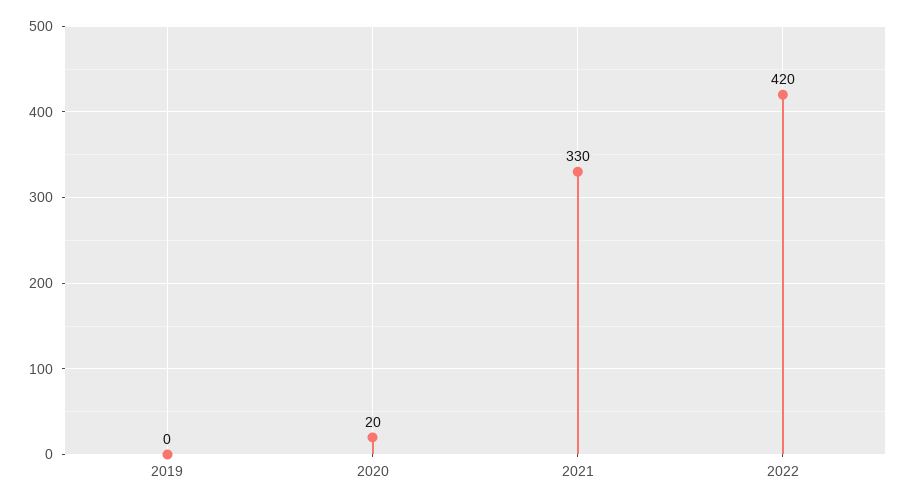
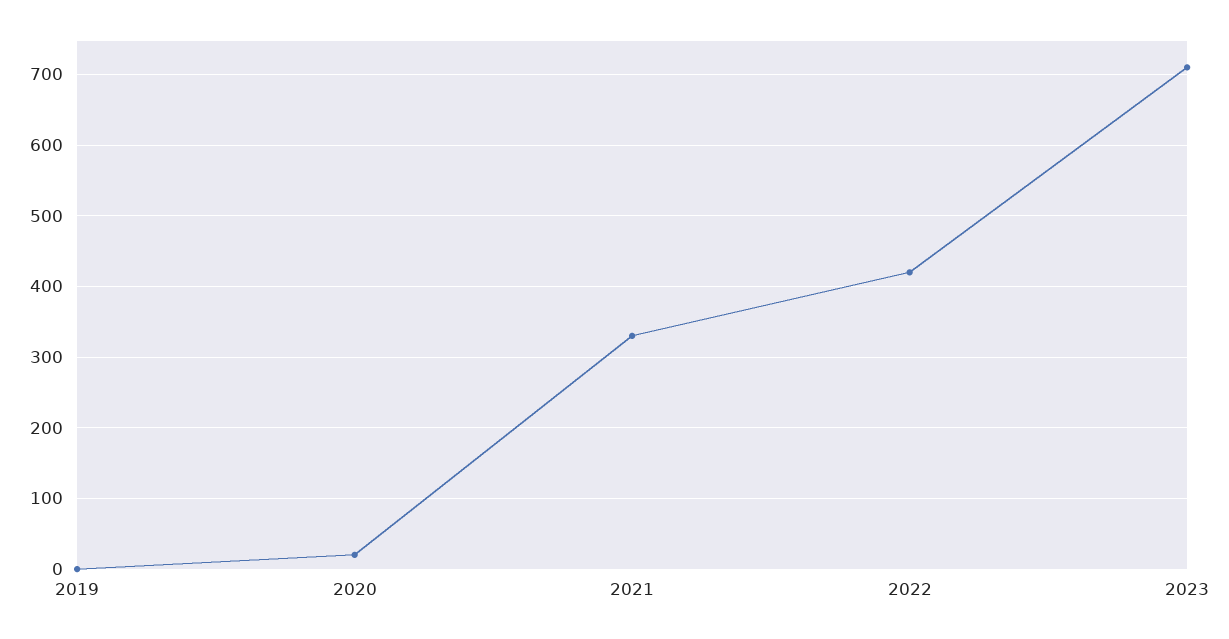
2023: none -> 710

